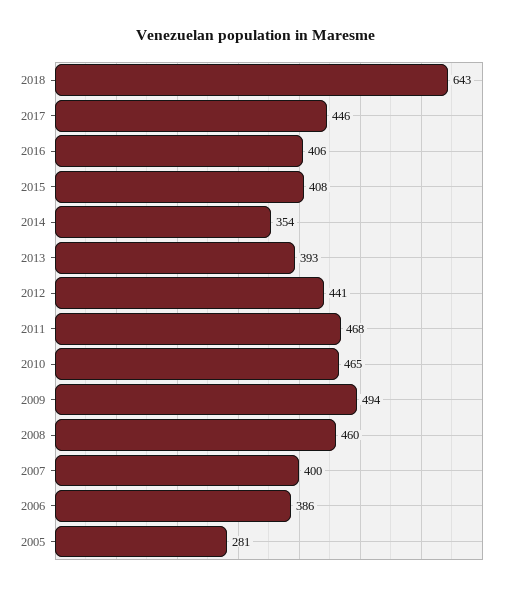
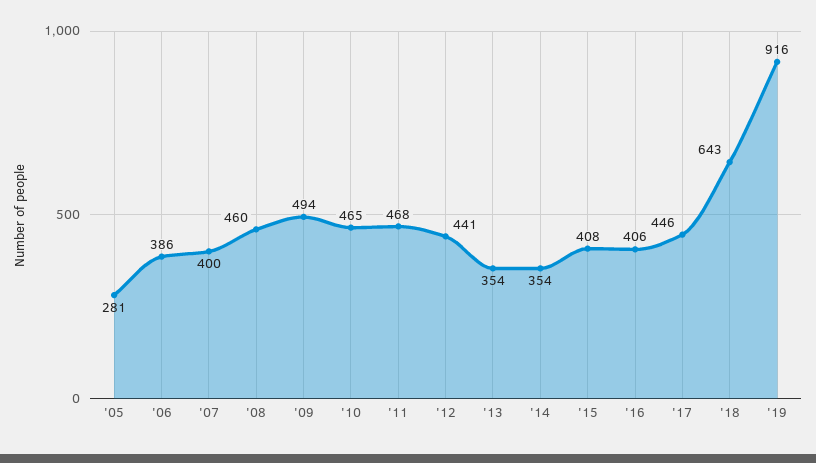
2013: 393 -> 354
'19: none -> 916

